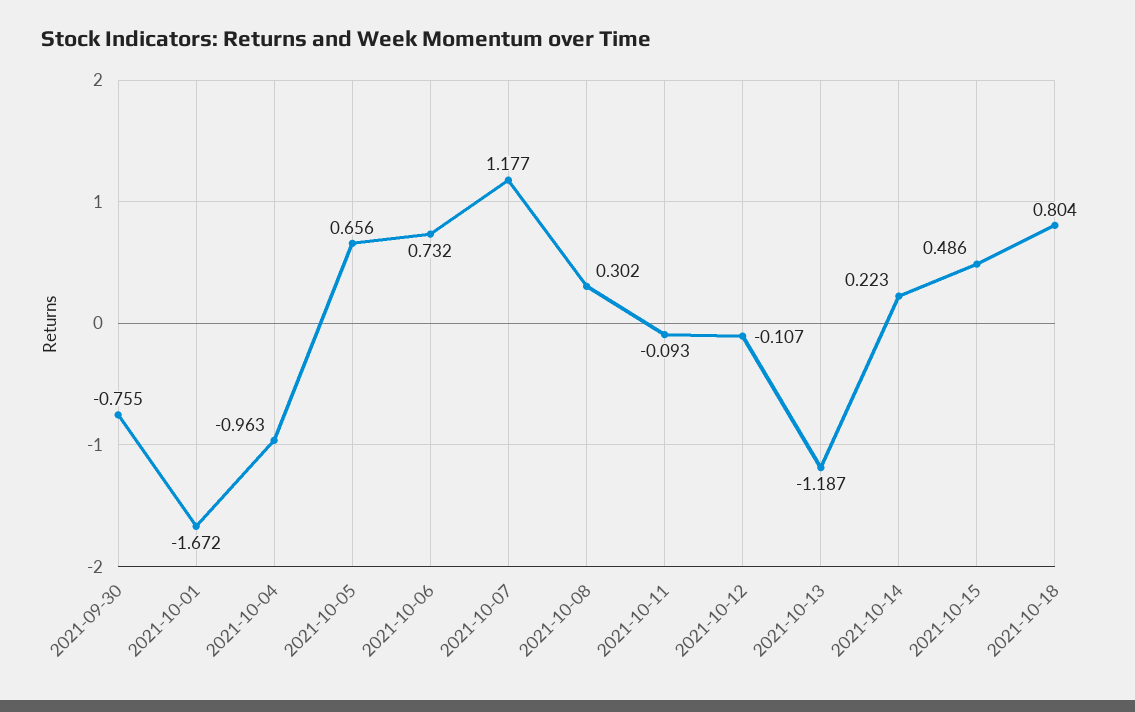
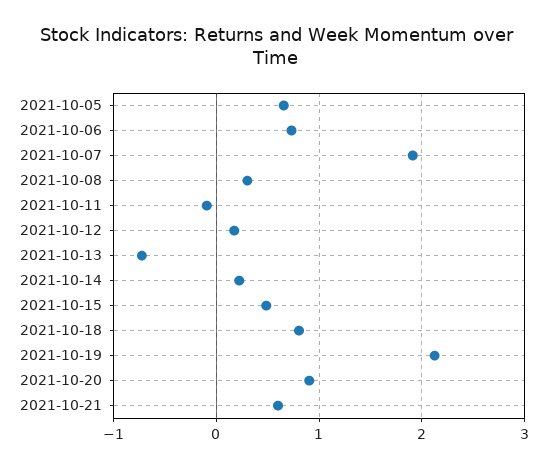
2021-09-30: -0.755 -> none
2021-10-01: -1.672 -> none
2021-10-04: -0.963 -> none
2021-10-07: 1.177 -> 1.9
2021-10-12: -0.107 -> 0.2
2021-10-13: -1.187 -> -0.7
2021-10-19: none -> 2.1
2021-10-20: none -> 0.9
2021-10-21: none -> 0.6

